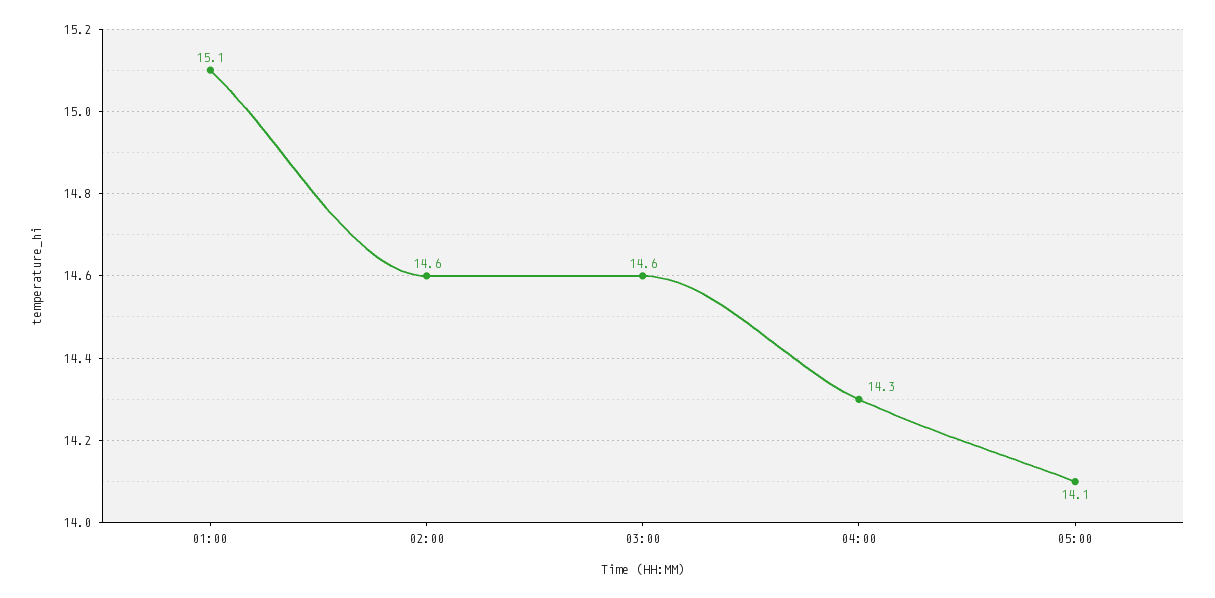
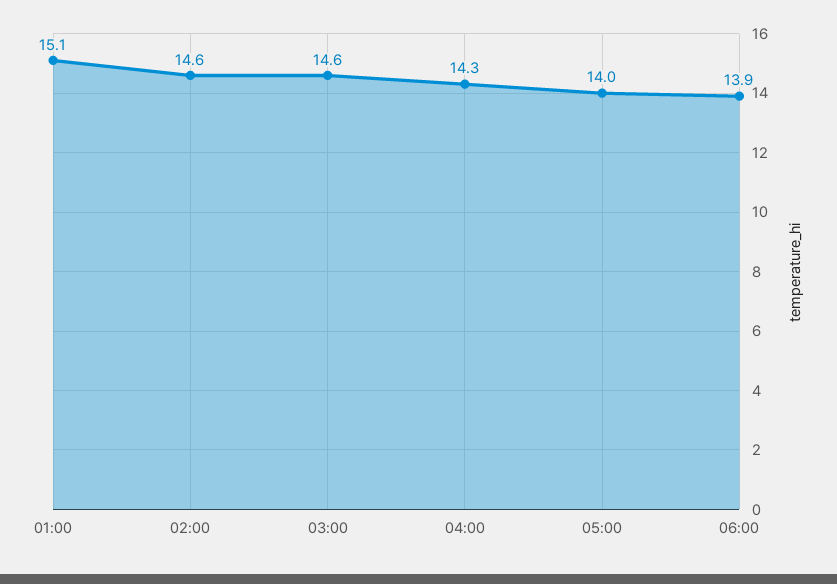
05:00: 14.1 -> 14
06:00: none -> 13.9

